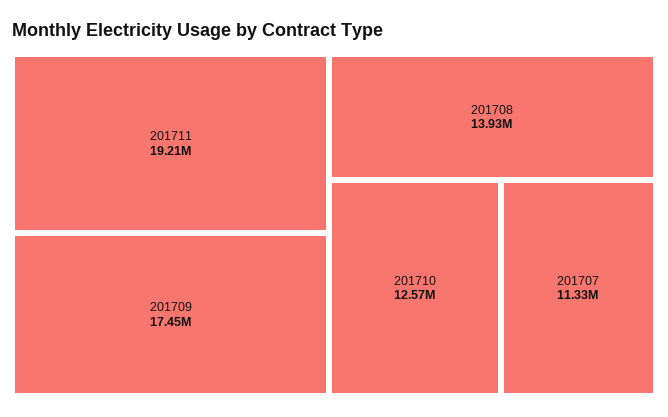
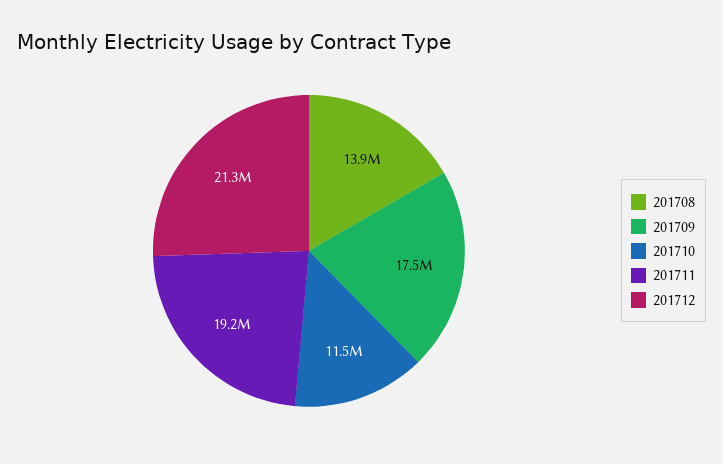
201710: 12570000 -> 11500000
201707: 11330000 -> none
201712: none -> 21300000

